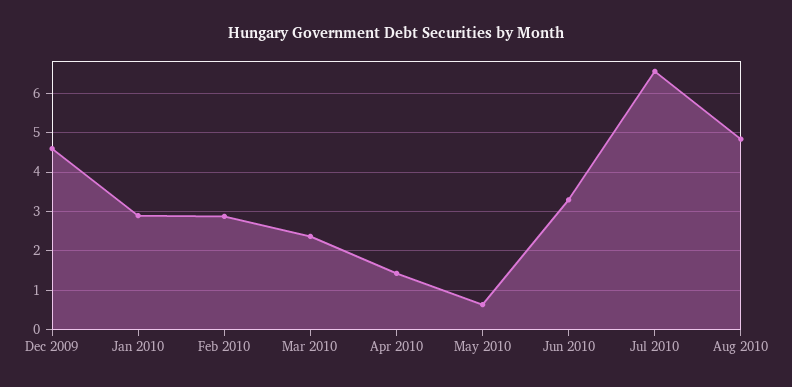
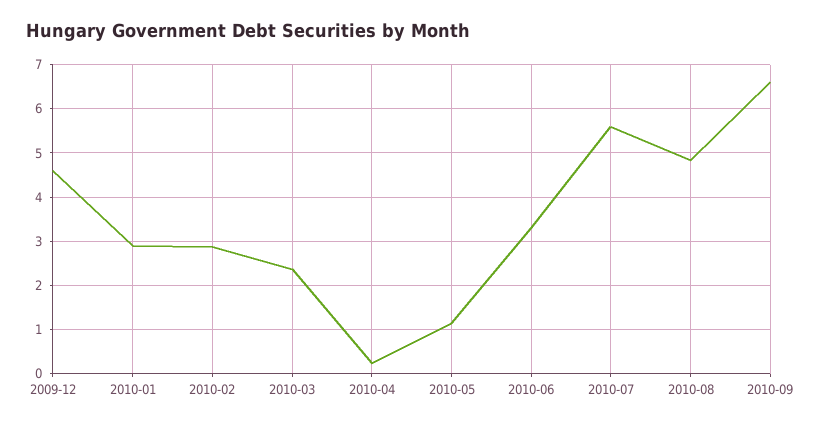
Apr 2010: 1.4 -> 0.2
May 2010: 0.6 -> 1.2
Jul 2010: 6.6 -> 5.6
2010-09: none -> 6.6

